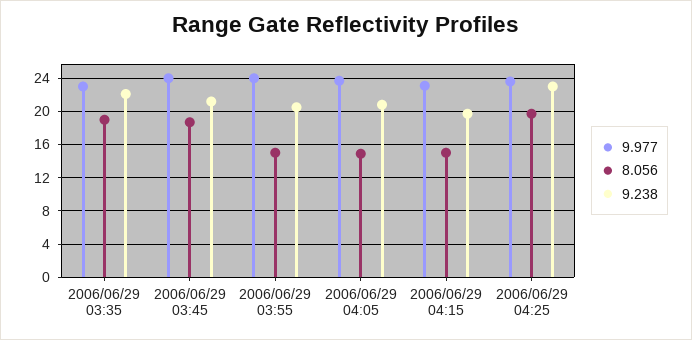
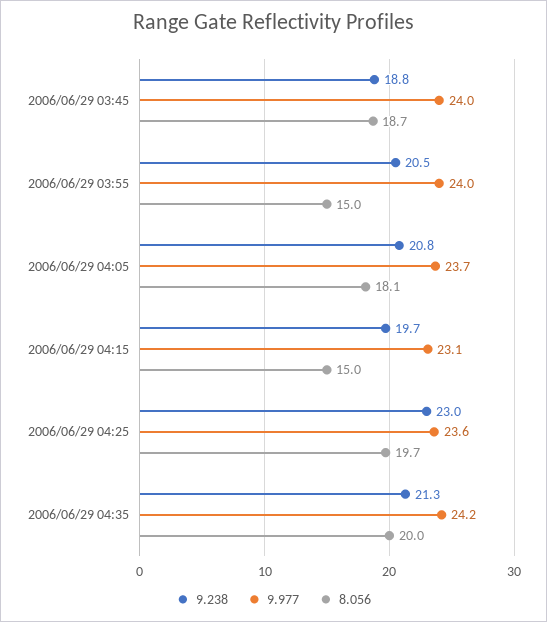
9.977, 2006/06/29 03:35: 23 -> none
8.056, 2006/06/29 03:35: 19 -> none
9.238, 2006/06/29 03:35: 22 -> none
9.238, 2006/06/29 03:45: 21 -> 18.8
8.056, 2006/06/29 04:05: 15 -> 18.1
9.238, 2006/06/29 04:35: none -> 21.3
9.977, 2006/06/29 04:35: none -> 24.2
8.056, 2006/06/29 04:35: none -> 20

